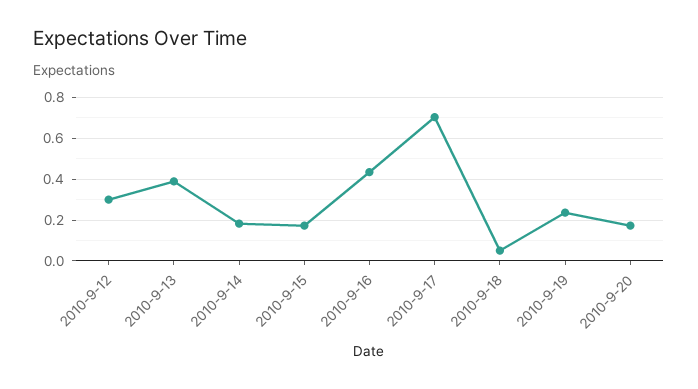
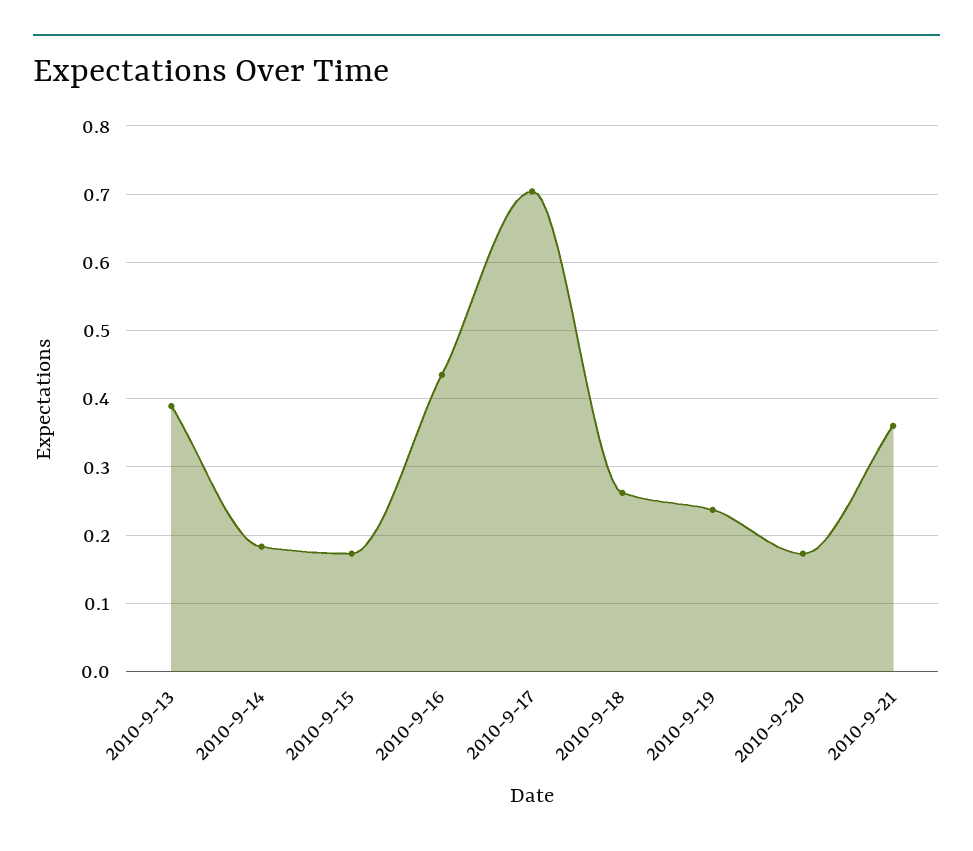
2010-9-12: 0.3 -> none
2010-9-18: 0.05 -> 0.26
2010-9-21: none -> 0.36

